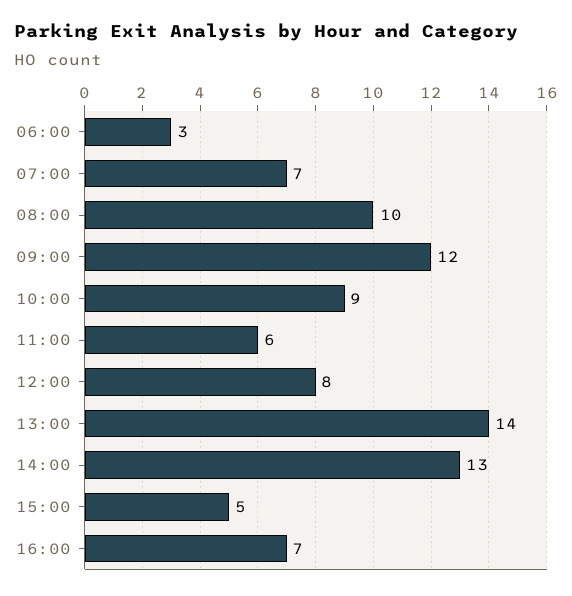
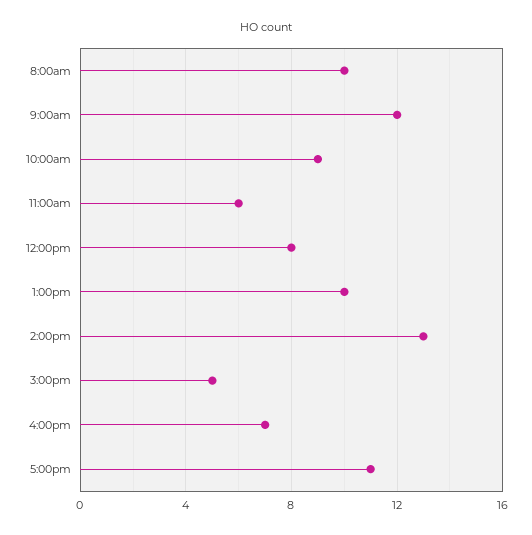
06:00: 3 -> none
07:00: 7 -> none
13:00: 14 -> 10
5:00pm: none -> 11

